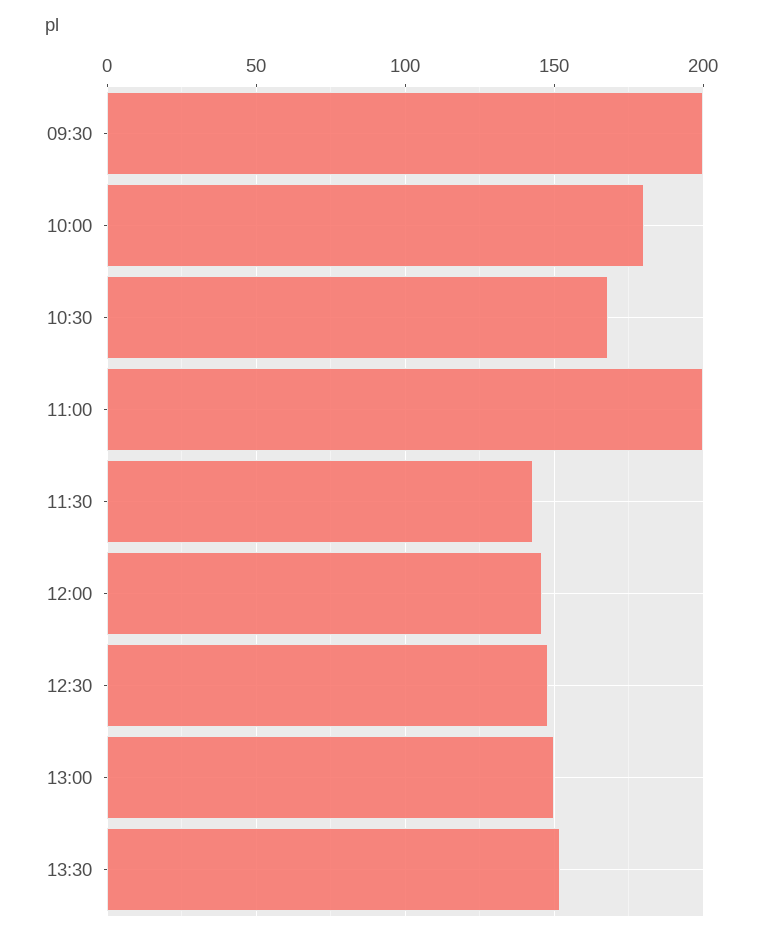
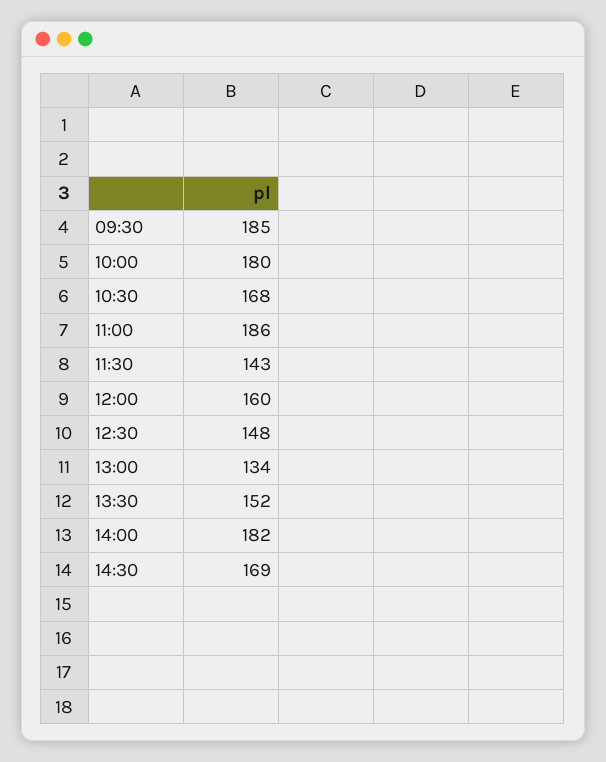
09:30: 200 -> 185
11:00: 200 -> 186
12:00: 145 -> 160
13:00: 150 -> 134
14:00: none -> 182
14:30: none -> 169

